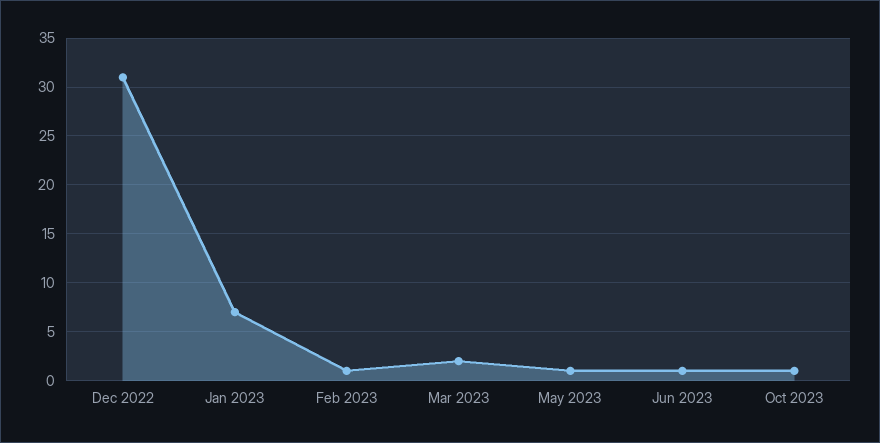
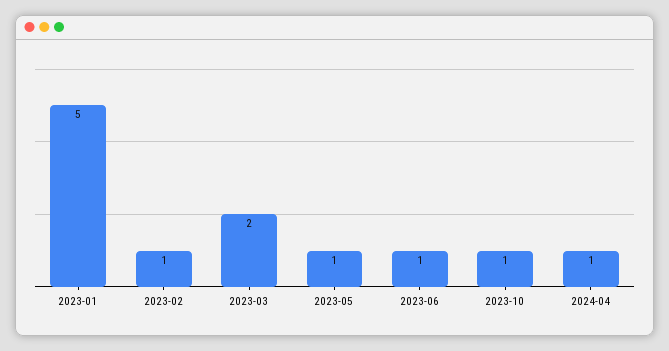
Dec 2022: 31 -> none
Jan 2023: 7 -> 5
2024-04: none -> 1

